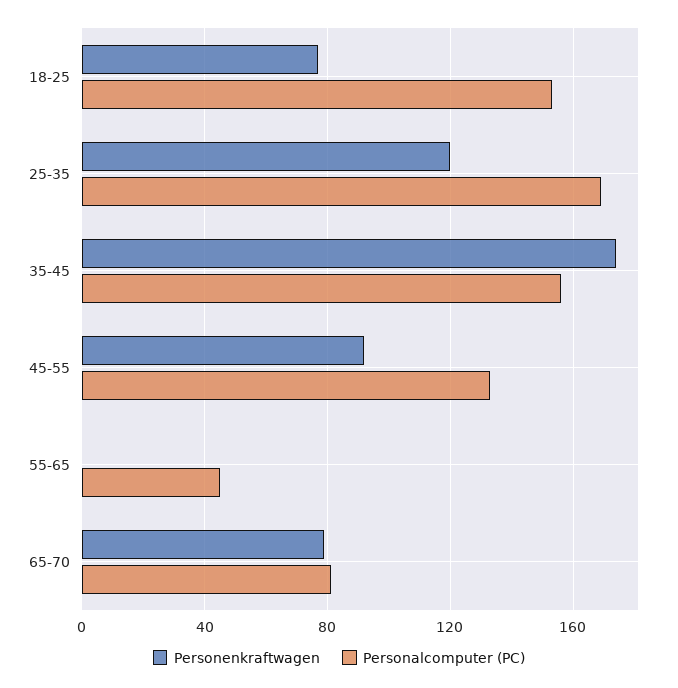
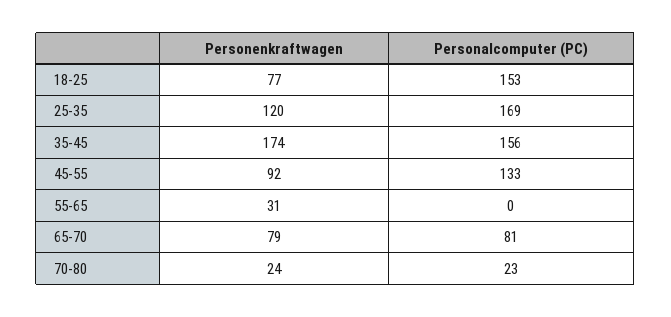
Personenkraftwagen, 55-65: 0 -> 31
Personalcomputer (PC), 55-65: 45 -> 0
Personenkraftwagen, 70-80: none -> 24
Personalcomputer (PC), 70-80: none -> 23

